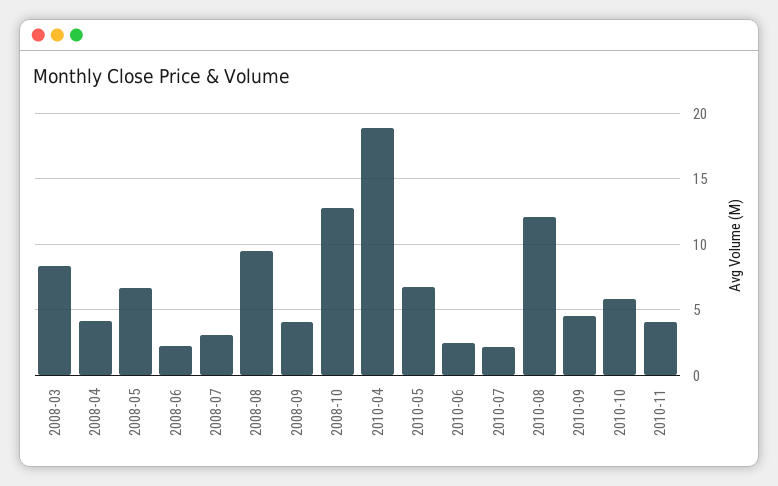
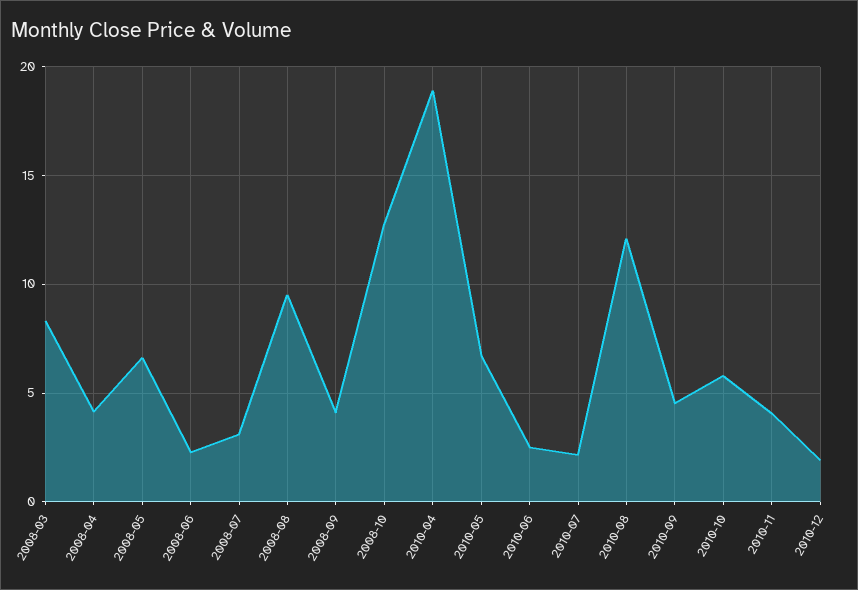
2010-12: none -> 2

